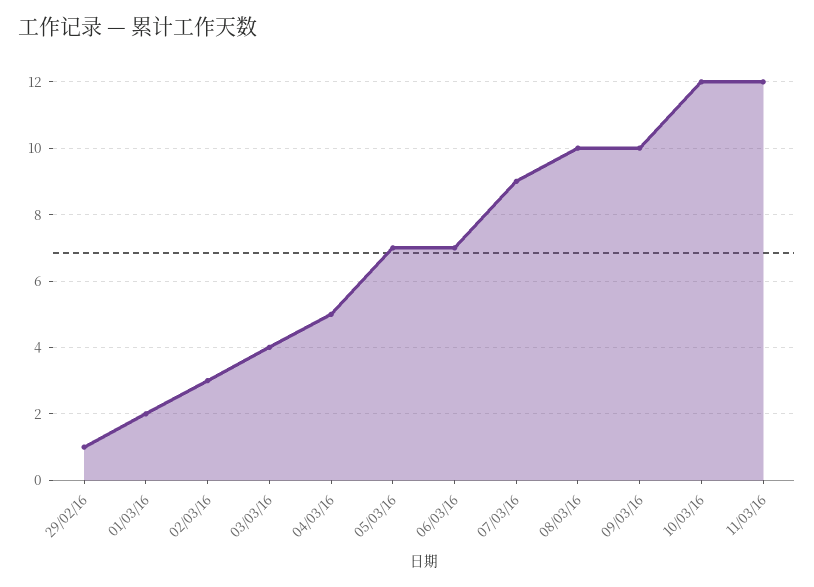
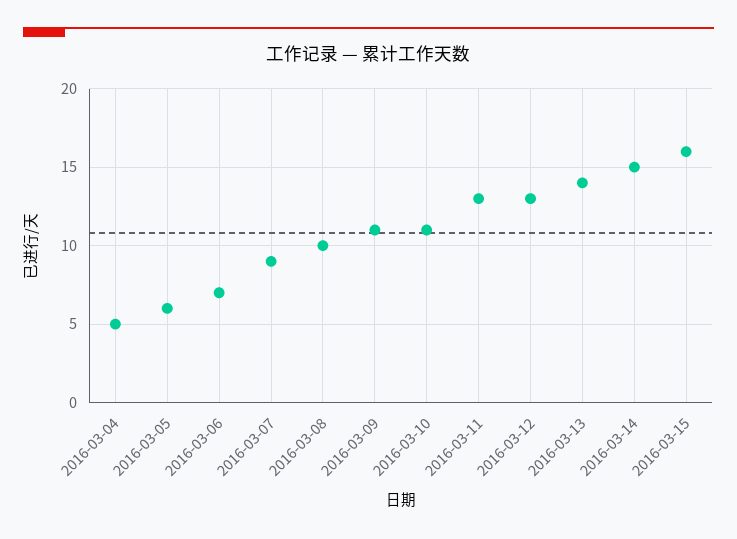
29/02/16: 1 -> none
01/03/16: 2 -> none
02/03/16: 3 -> none
03/03/16: 4 -> none
05/03/16: 7 -> 6
09/03/16: 10 -> 11
10/03/16: 12 -> 11
11/03/16: 12 -> 13
2016-03-12: none -> 13
2016-03-13: none -> 14
2016-03-14: none -> 15
2016-03-15: none -> 16

